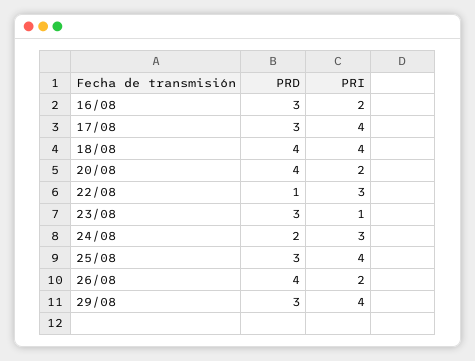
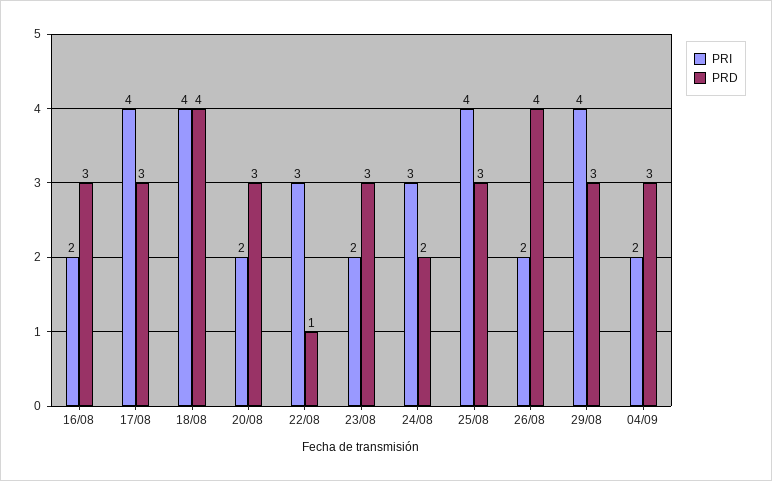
PRD, 20/08: 4 -> 3
PRI, 23/08: 1 -> 2
PRI, 04/09: none -> 2
PRD, 04/09: none -> 3

